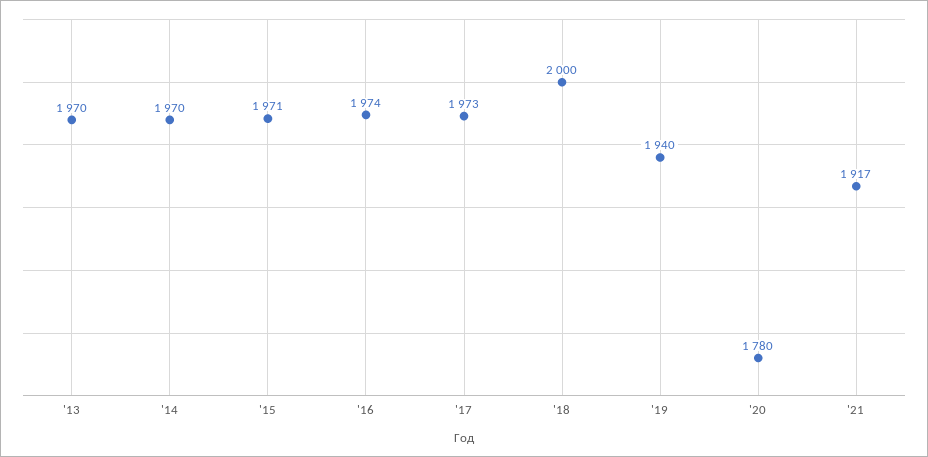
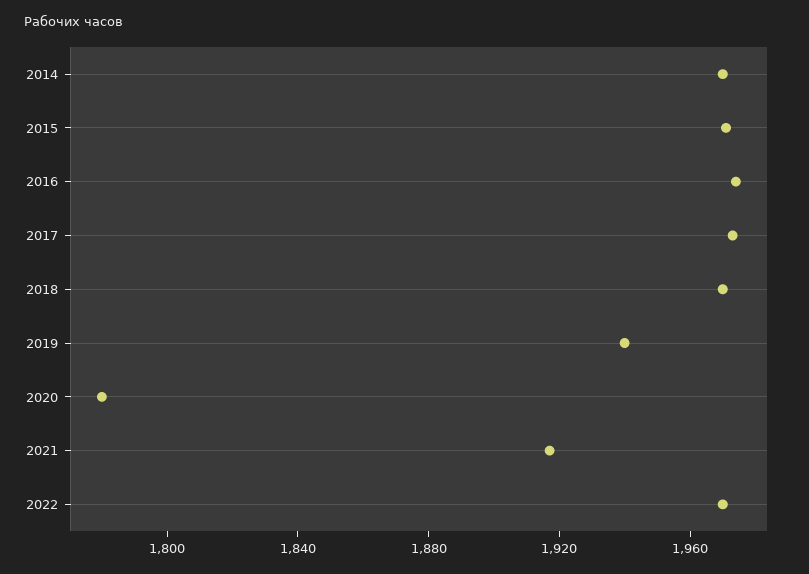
'13: 1970 -> none
'18: 2000 -> 1970
2022: none -> 1970

